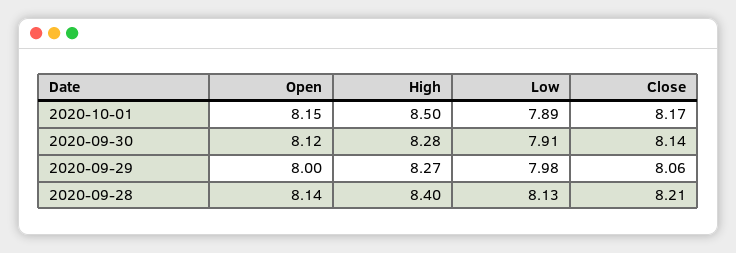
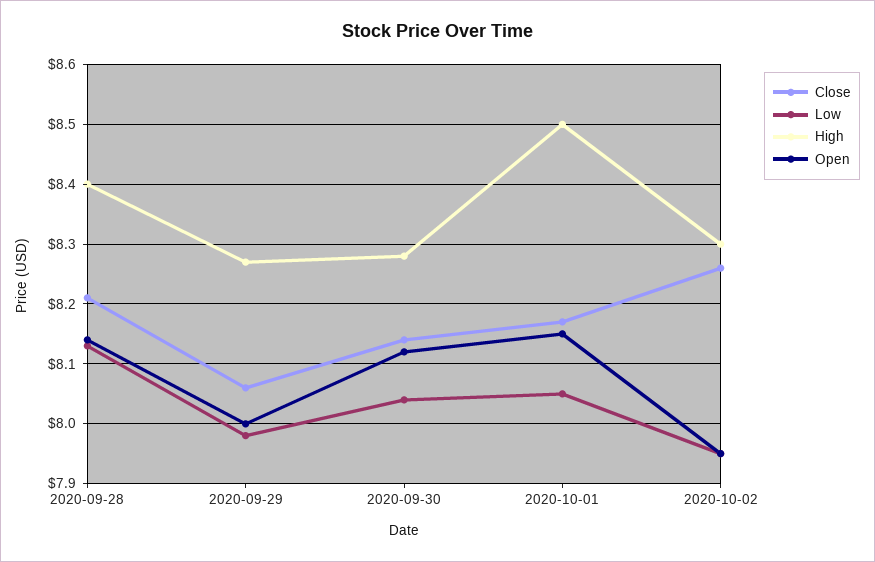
Low, 2020-10-01: 7.89 -> 8.05
Low, 2020-09-30: 7.91 -> 8.05
Close, 2020-10-02: none -> 8.25
Low, 2020-10-02: none -> 7.95
High, 2020-10-02: none -> 8.3
Open, 2020-10-02: none -> 7.95

